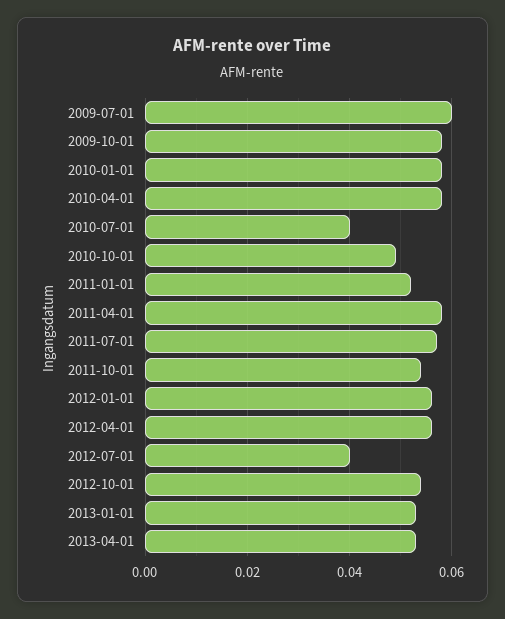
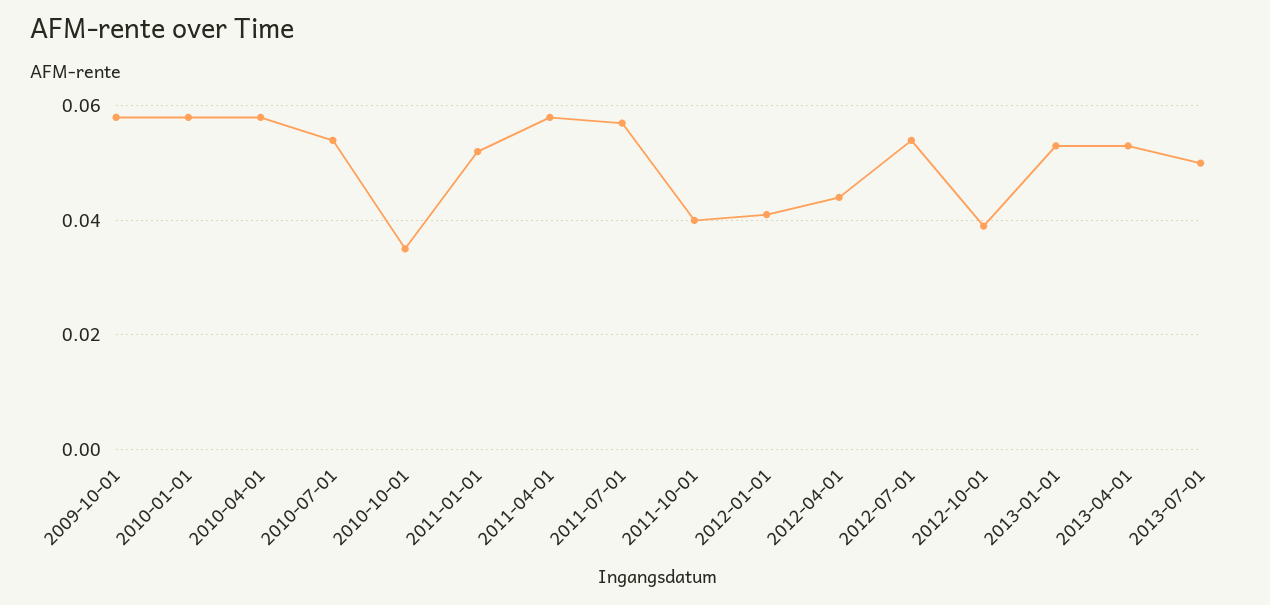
2009-07-01: 0.06 -> none
2010-07-01: 0.04 -> 0.055
2010-10-01: 0.05 -> 0.035
2011-10-01: 0.055 -> 0.04
2012-01-01: 0.055 -> 0.04
2012-04-01: 0.055 -> 0.045
2012-07-01: 0.04 -> 0.055
2012-10-01: 0.055 -> 0.04
2013-07-01: none -> 0.05

